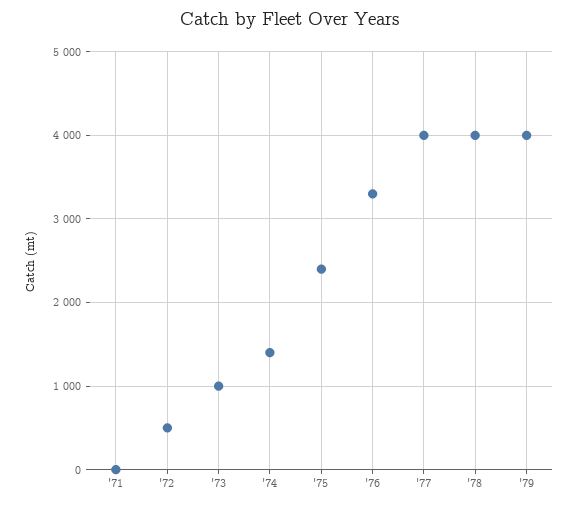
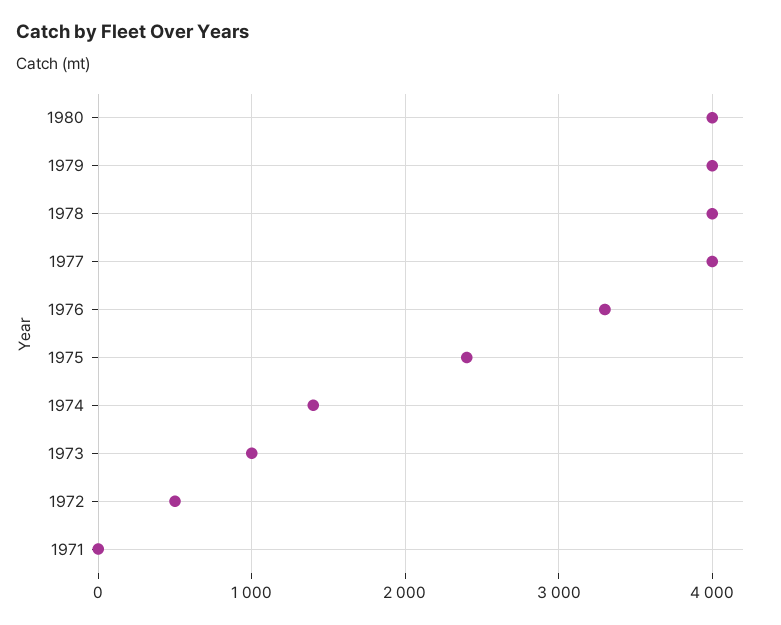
1980: none -> 4000

